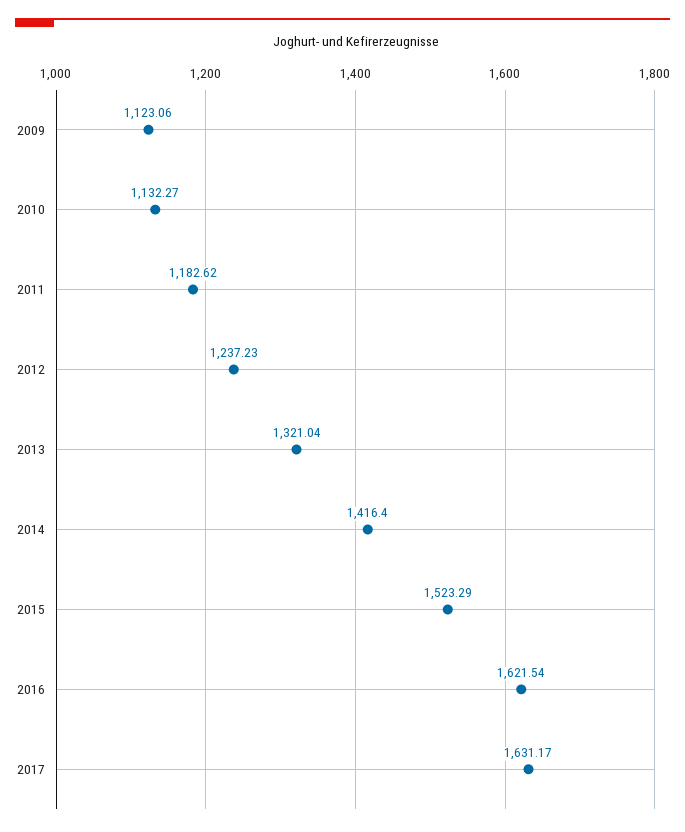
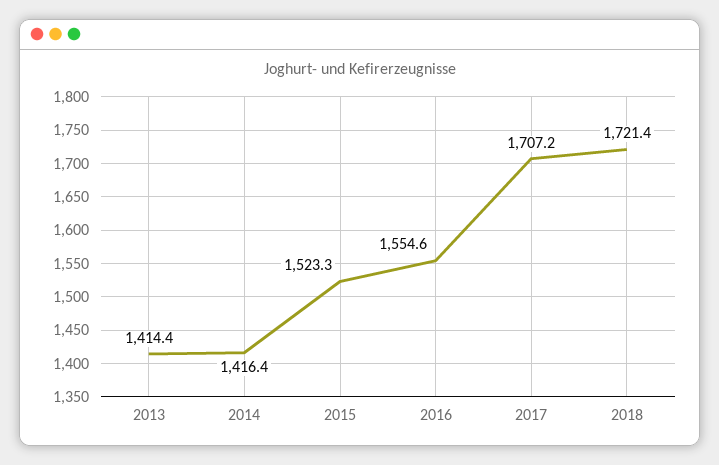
2009: 1123.06 -> none
2010: 1132.27 -> none
2011: 1182.62 -> none
2012: 1237.23 -> none
2013: 1321.04 -> 1414.4
2016: 1621.54 -> 1554.6
2017: 1631.17 -> 1707.2
2018: none -> 1721.4

